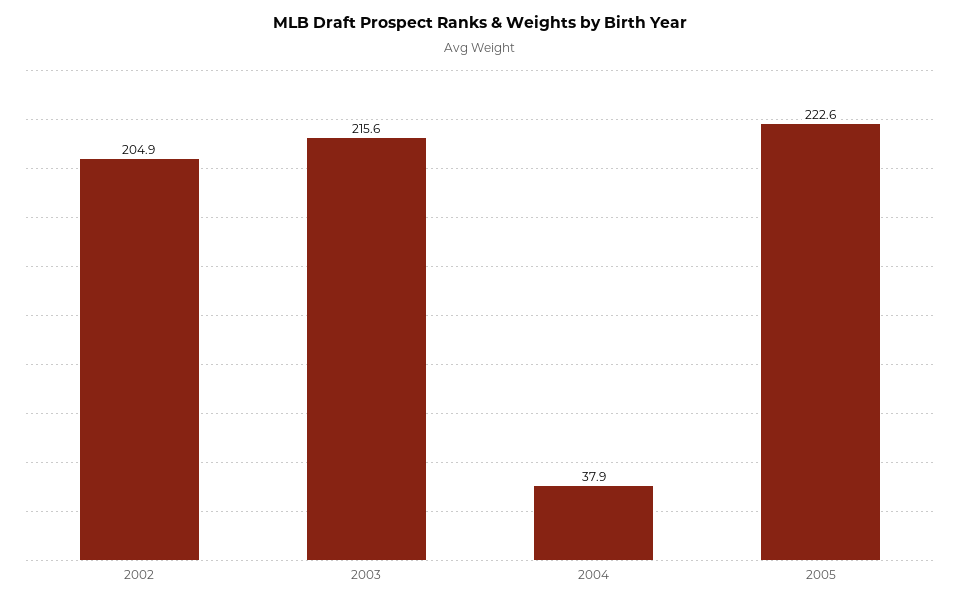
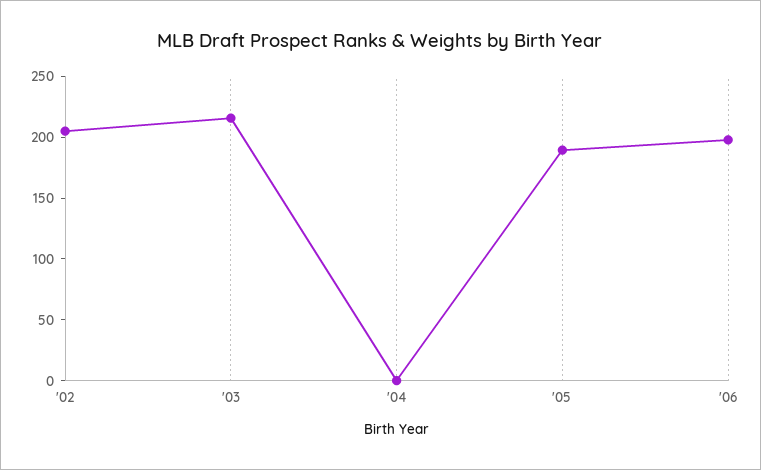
2004: 37.9 -> 0
2005: 222.6 -> 190
'06: none -> 200

